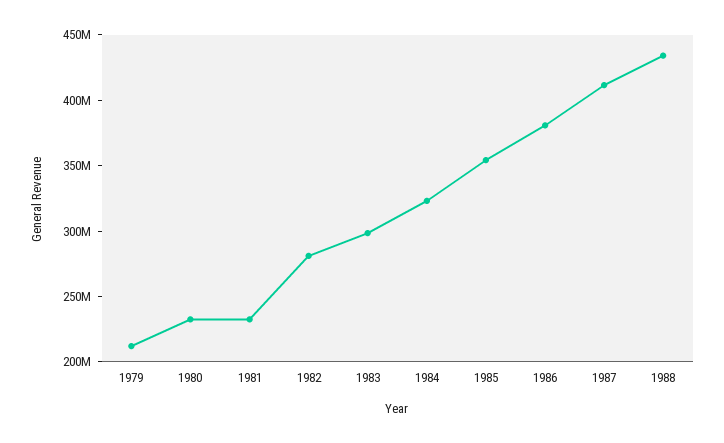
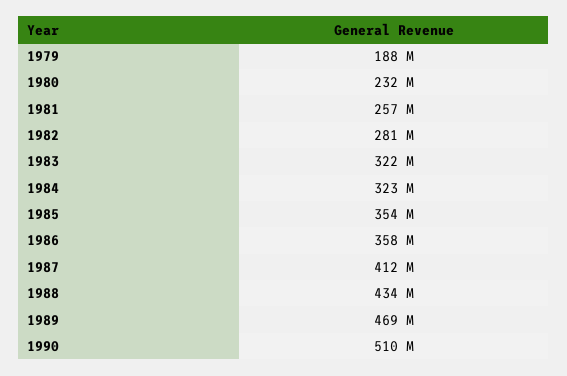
1979: 210000000 -> 188000000
1981: 230000000 -> 257000000
1983: 300000000 -> 322000000
1986: 380000000 -> 358000000
1989: none -> 469000000
1990: none -> 510000000

